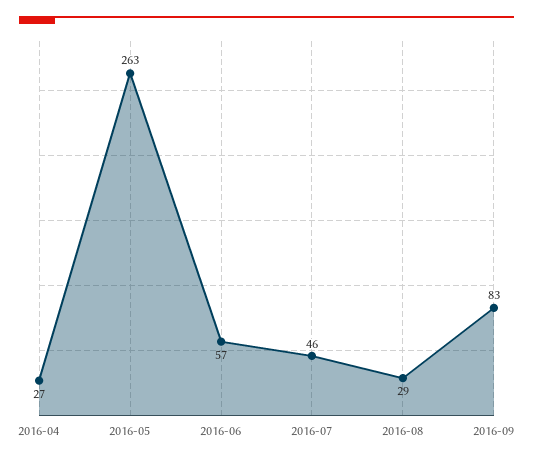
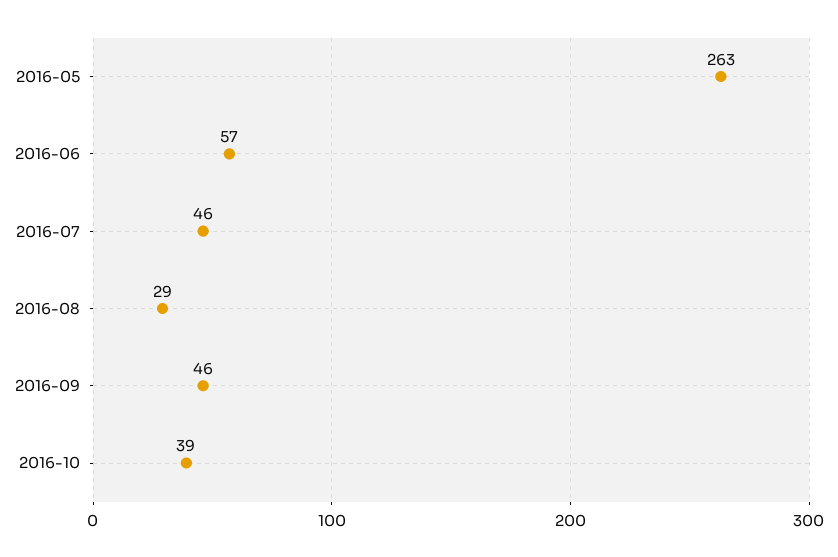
2016-04: 27 -> none
2016-09: 83 -> 46
2016-10: none -> 39

